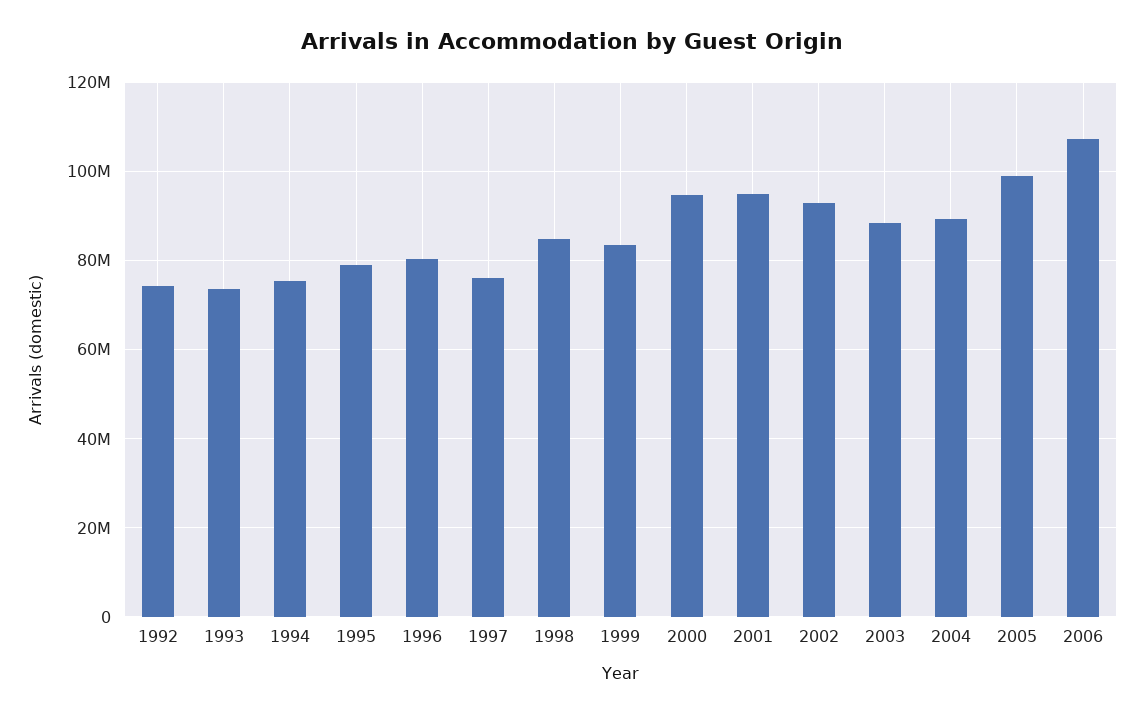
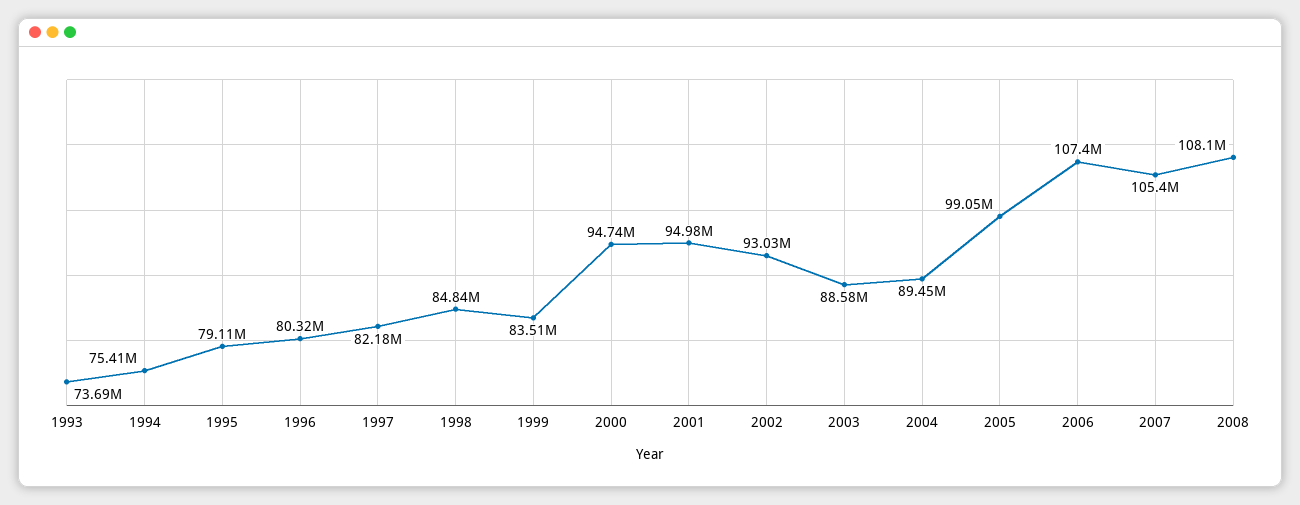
1992: 74000000 -> none
1997: 76000000 -> 82180000
2007: none -> 105400000
2008: none -> 108100000

